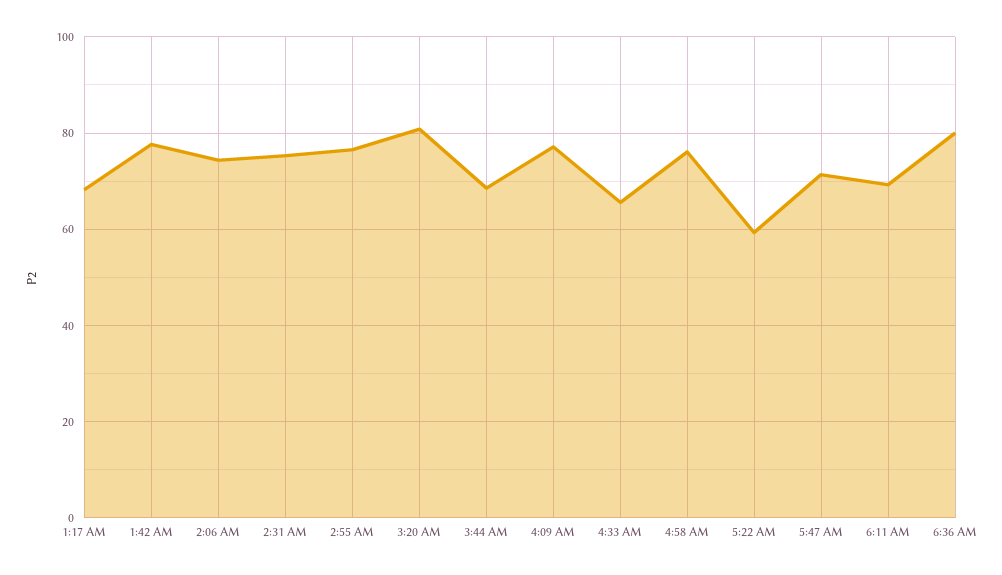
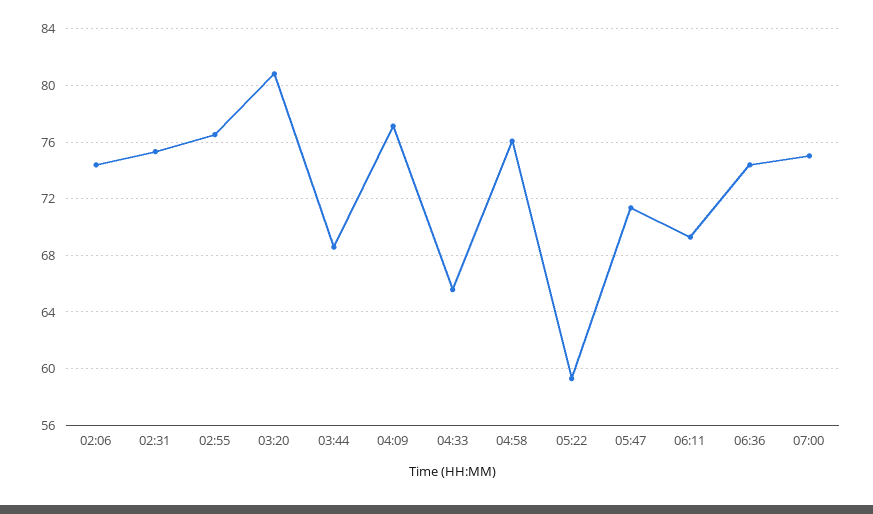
1:17 AM: 68 -> none
1:42 AM: 78 -> none
6:36 AM: 80 -> 74.5
07:00: none -> 75

